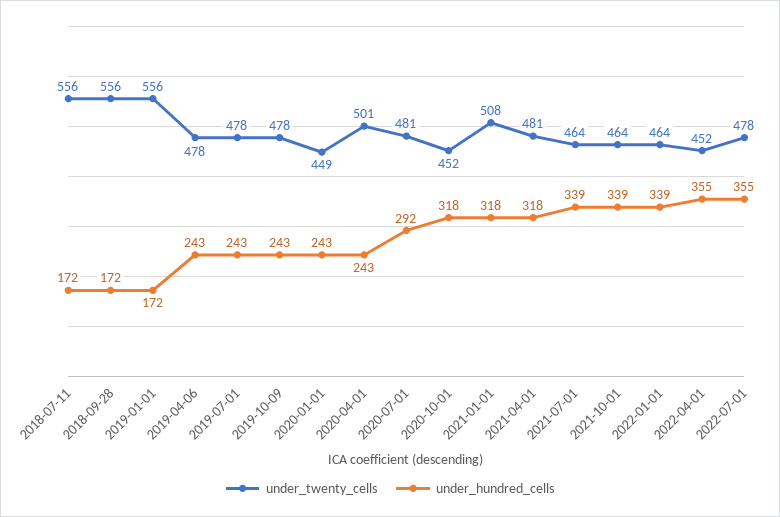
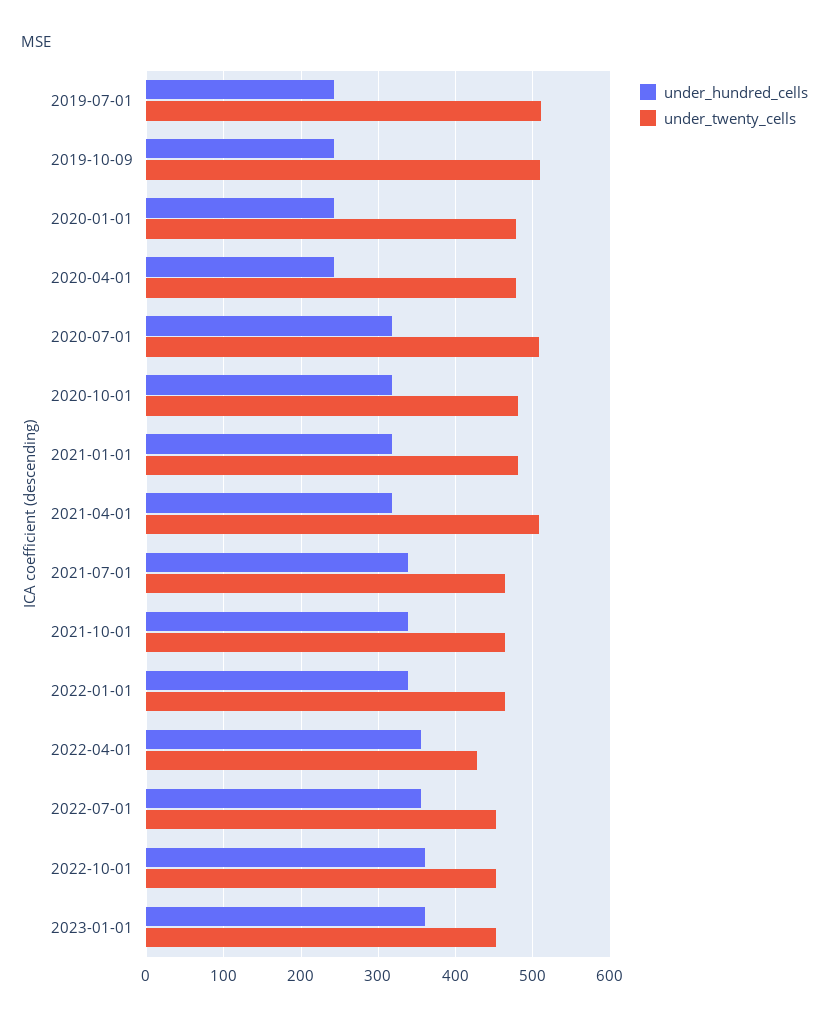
under_twenty_cells, 2018-07-11: 556 -> none
under_hundred_cells, 2018-07-11: 172 -> none
under_twenty_cells, 2018-09-28: 556 -> none
under_hundred_cells, 2018-09-28: 172 -> none
under_twenty_cells, 2019-01-01: 556 -> none
under_hundred_cells, 2019-01-01: 172 -> none
under_twenty_cells, 2019-04-06: 478 -> none
under_hundred_cells, 2019-04-06: 243 -> none
under_twenty_cells, 2019-07-01: 478 -> 510
under_twenty_cells, 2019-10-09: 478 -> 510
under_twenty_cells, 2020-01-01: 449 -> 480
under_twenty_cells, 2020-04-01: 501 -> 480
under_twenty_cells, 2020-07-01: 481 -> 510
under_hundred_cells, 2020-07-01: 292 -> 320
under_twenty_cells, 2020-10-01: 452 -> 480
under_twenty_cells, 2021-01-01: 508 -> 480
under_twenty_cells, 2021-04-01: 481 -> 510
under_twenty_cells, 2022-04-01: 452 -> 430
under_twenty_cells, 2022-07-01: 478 -> 450
under_hundred_cells, 2022-10-01: none -> 360
under_twenty_cells, 2022-10-01: none -> 450
under_hundred_cells, 2023-01-01: none -> 360
under_twenty_cells, 2023-01-01: none -> 450

